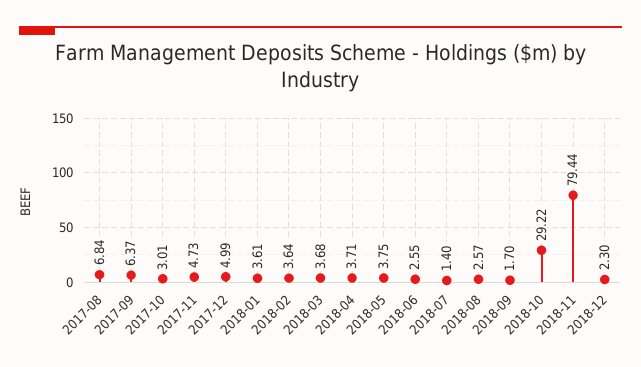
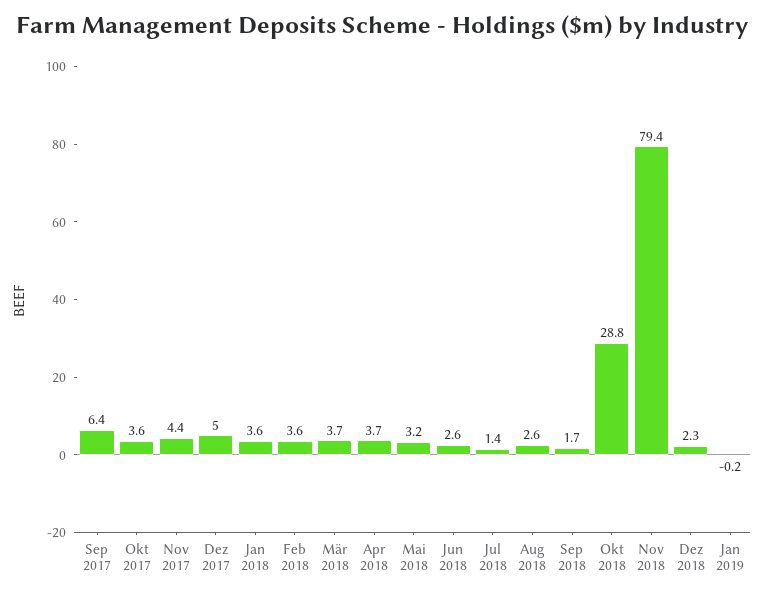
2017-08: 6.84 -> none
2017-10: 3.01 -> 3.6
2017-11: 4.73 -> 4.4
2018-05: 3.75 -> 3.2
2018-10: 29.22 -> 28.8
Jan 2019: none -> -0.2

